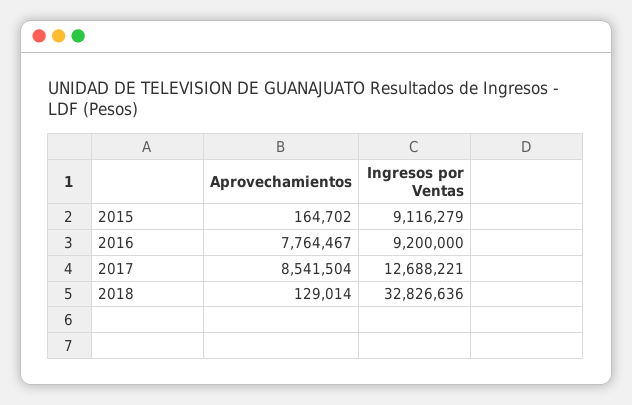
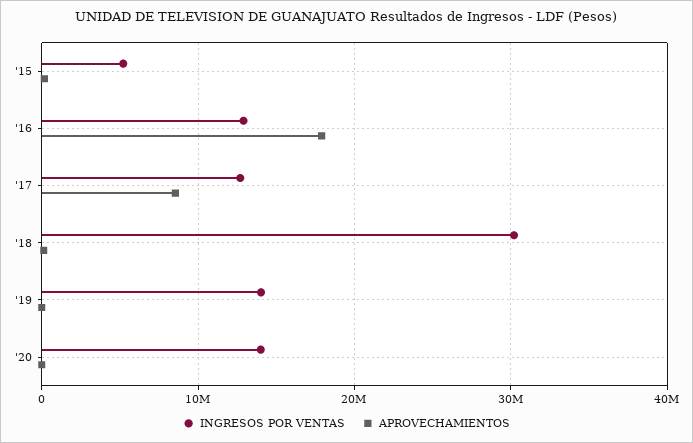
Ingresos por Ventas, 2015: 9116279 -> 5000000
Aprovechamientos, 2016: 7764467 -> 18000000
Ingresos por Ventas, 2016: 9200000 -> 13000000
Ingresos por Ventas, 2018: 32826636 -> 30000000
Ingresos por Ventas, '19: none -> 14000000
Aprovechamientos, '19: none -> 0
Ingresos por Ventas, '20: none -> 14000000
Aprovechamientos, '20: none -> 0

